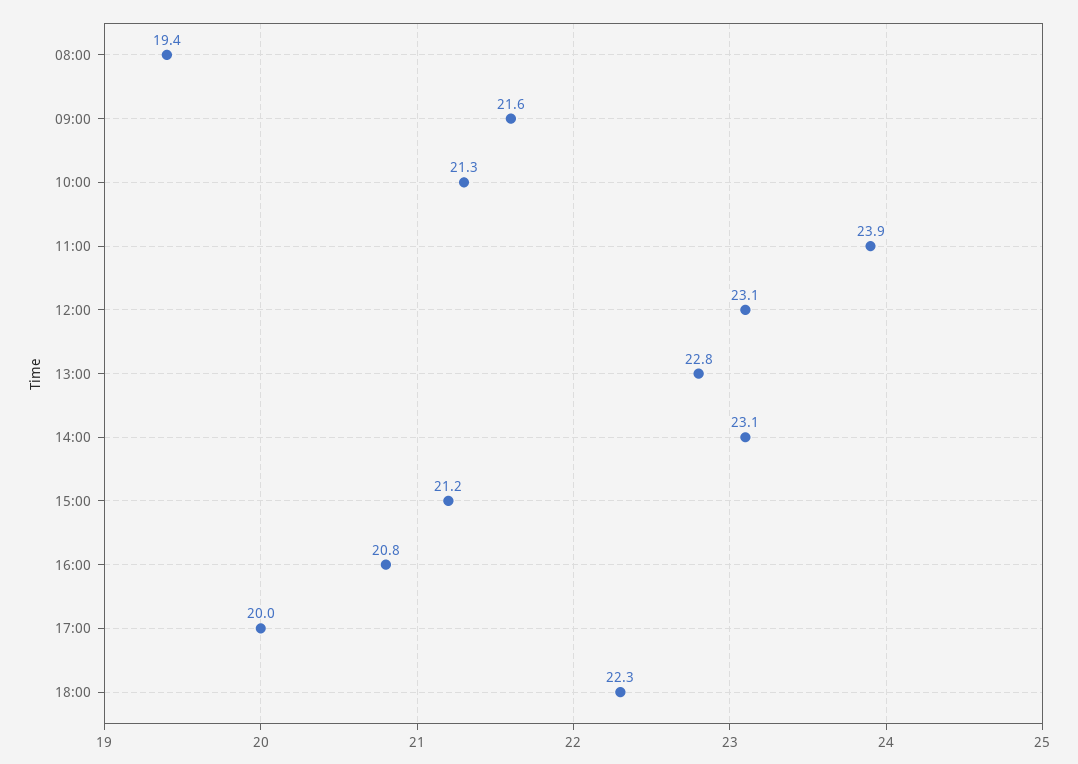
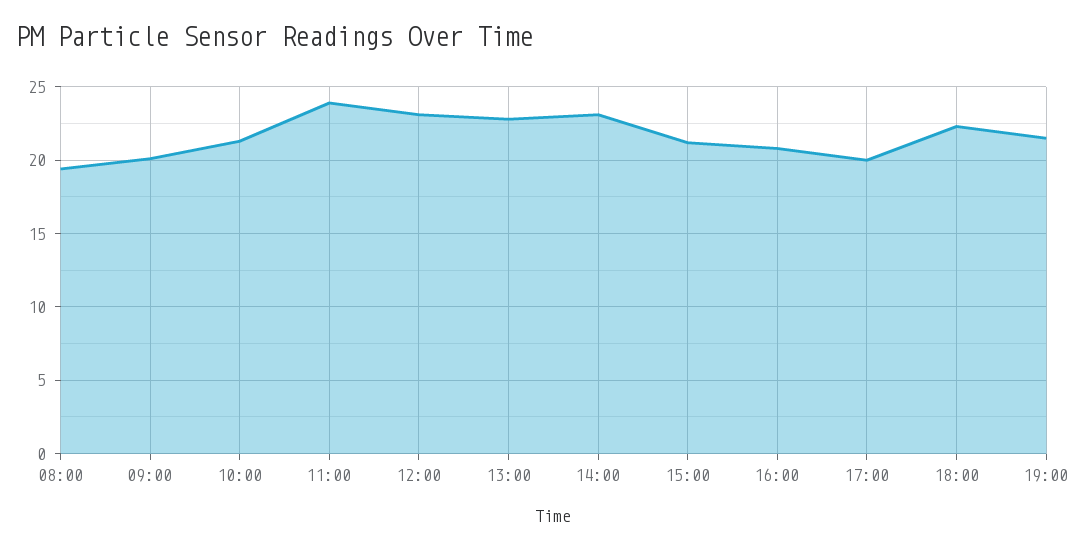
09:00: 21.6 -> 20
19:00: none -> 21.5

